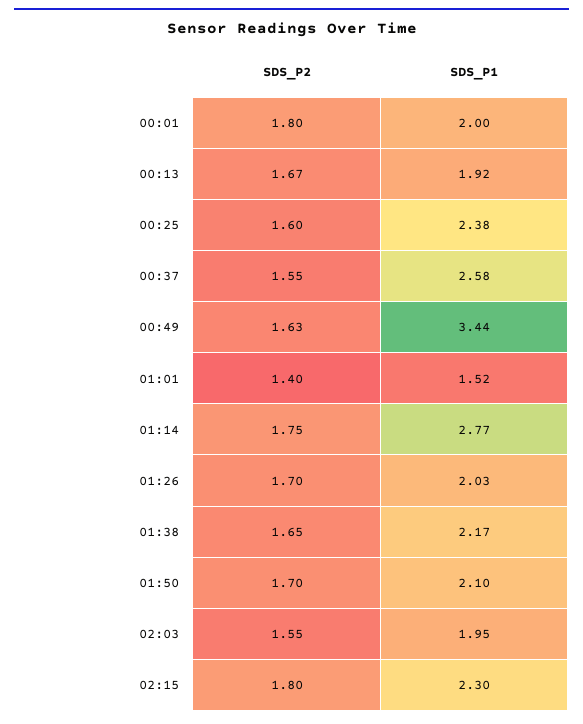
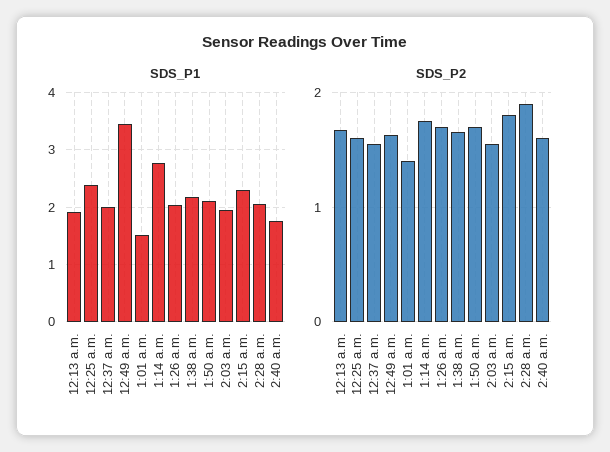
SDS_P2, 00:01: 1.8 -> none
SDS_P1, 00:01: 2 -> none
SDS_P1, 00:37: 2.58 -> 2
SDS_P1, 2:28 a.m.: none -> 2
SDS_P1, 2:40 a.m.: none -> 1.8
SDS_P2, 2:28 a.m.: none -> 1.9
SDS_P2, 2:40 a.m.: none -> 1.6

